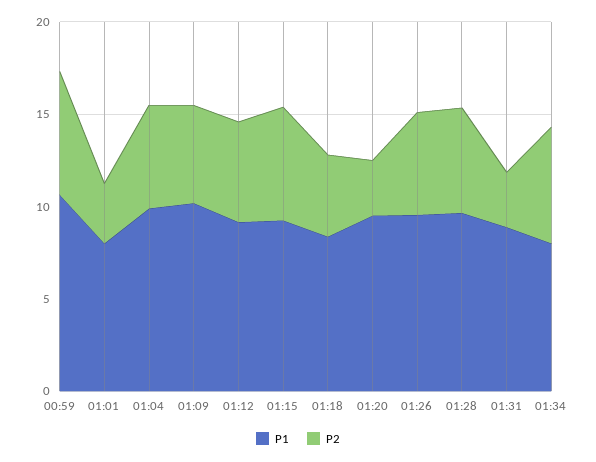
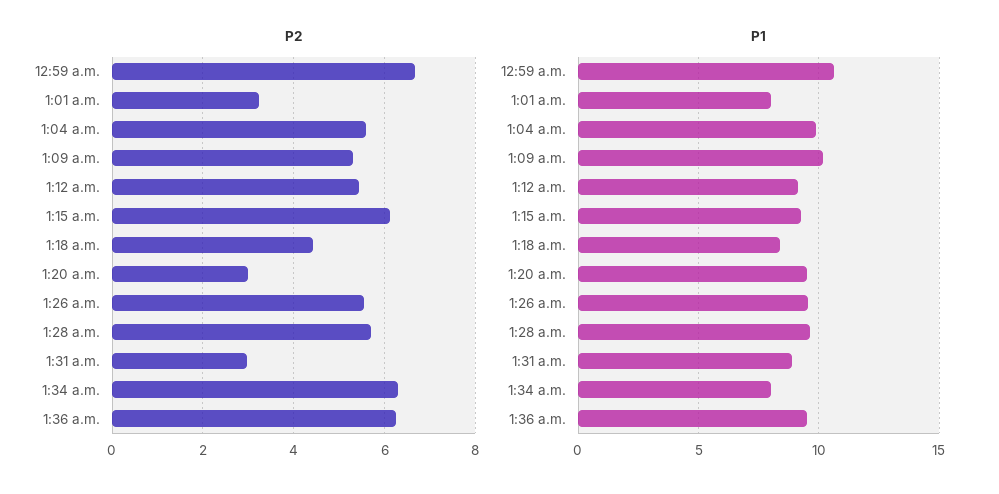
P2, 1:36 a.m.: none -> 6.2
P1, 1:36 a.m.: none -> 9.5

